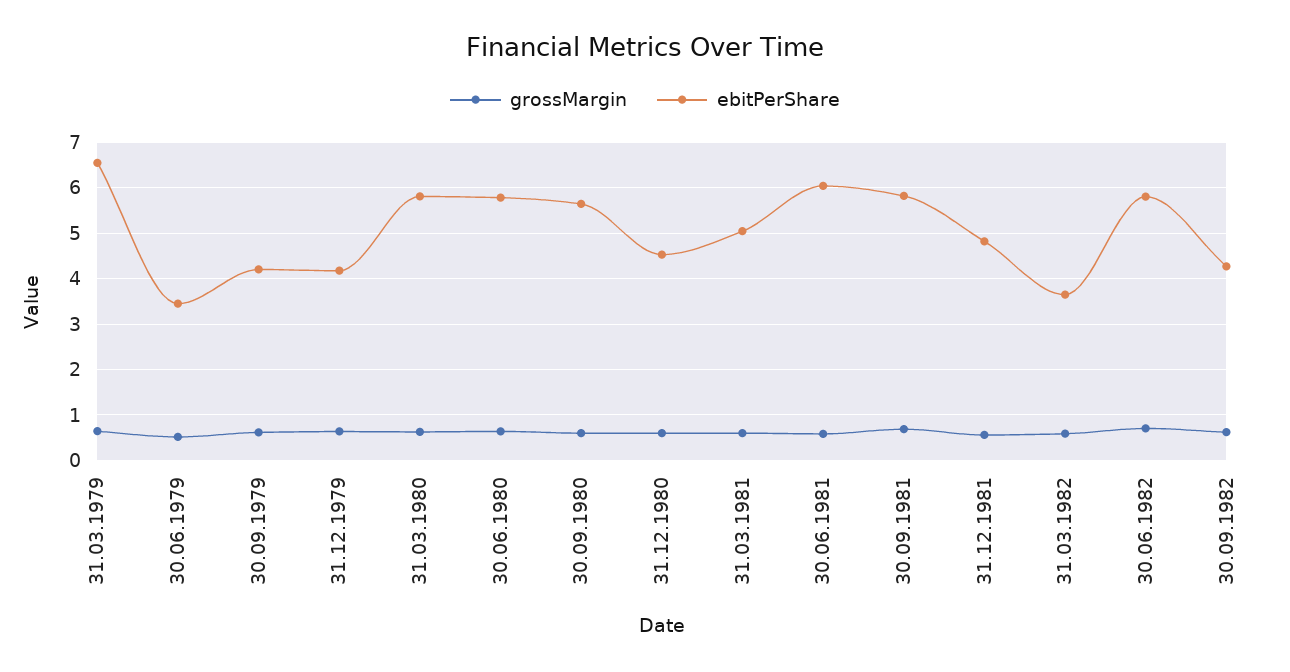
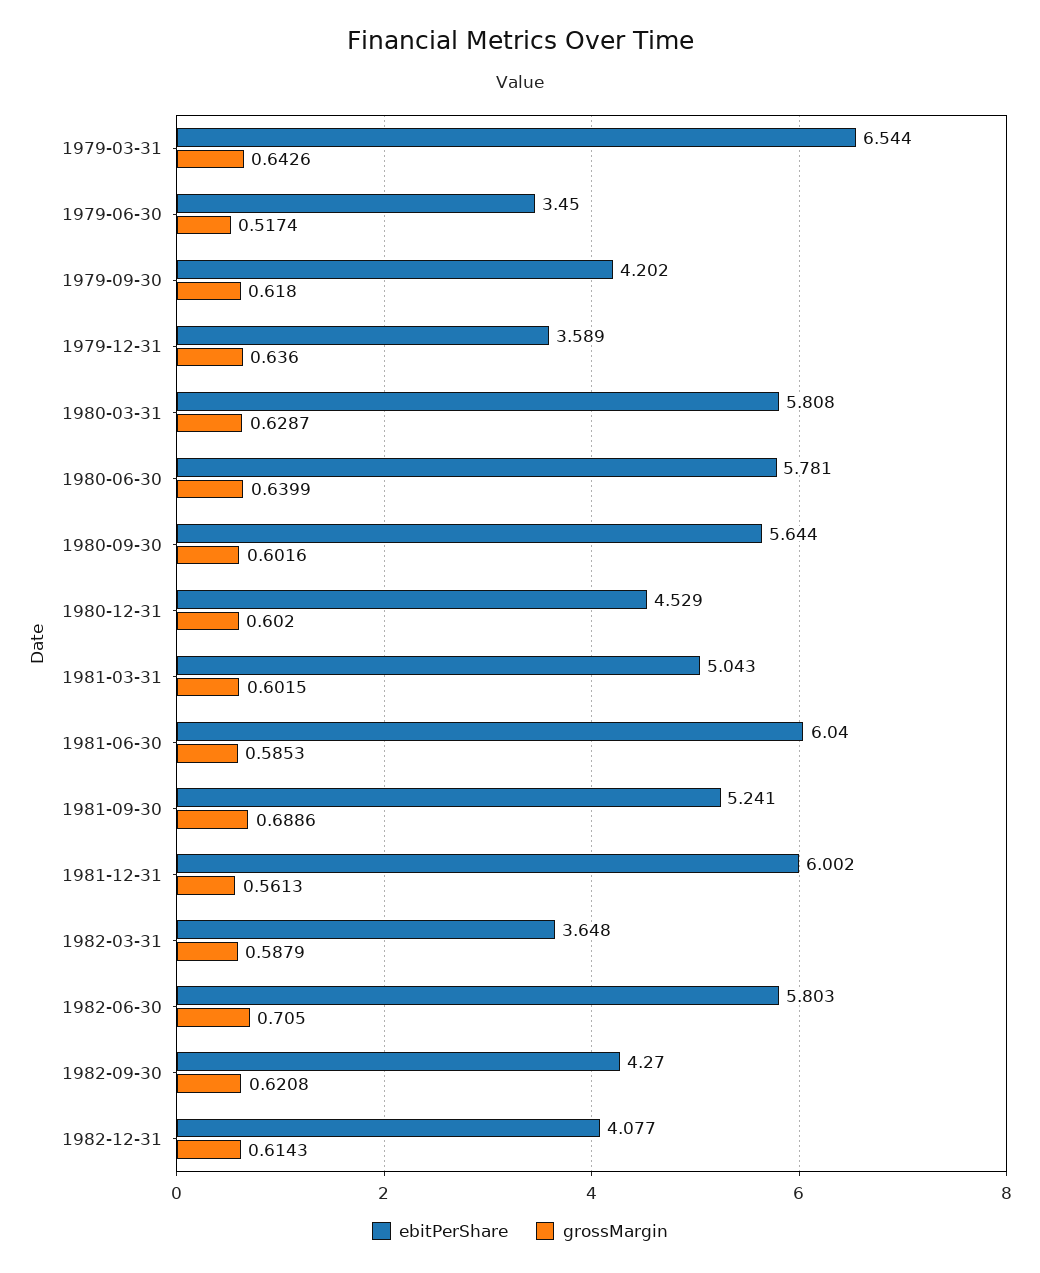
ebitPerShare, 31.12.1979: 4.2 -> 3.589
ebitPerShare, 30.09.1981: 5.8 -> 5.241
ebitPerShare, 31.12.1981: 4.8 -> 6.002
ebitPerShare, 1982-12-31: none -> 4.077
grossMargin, 1982-12-31: none -> 0.6143

